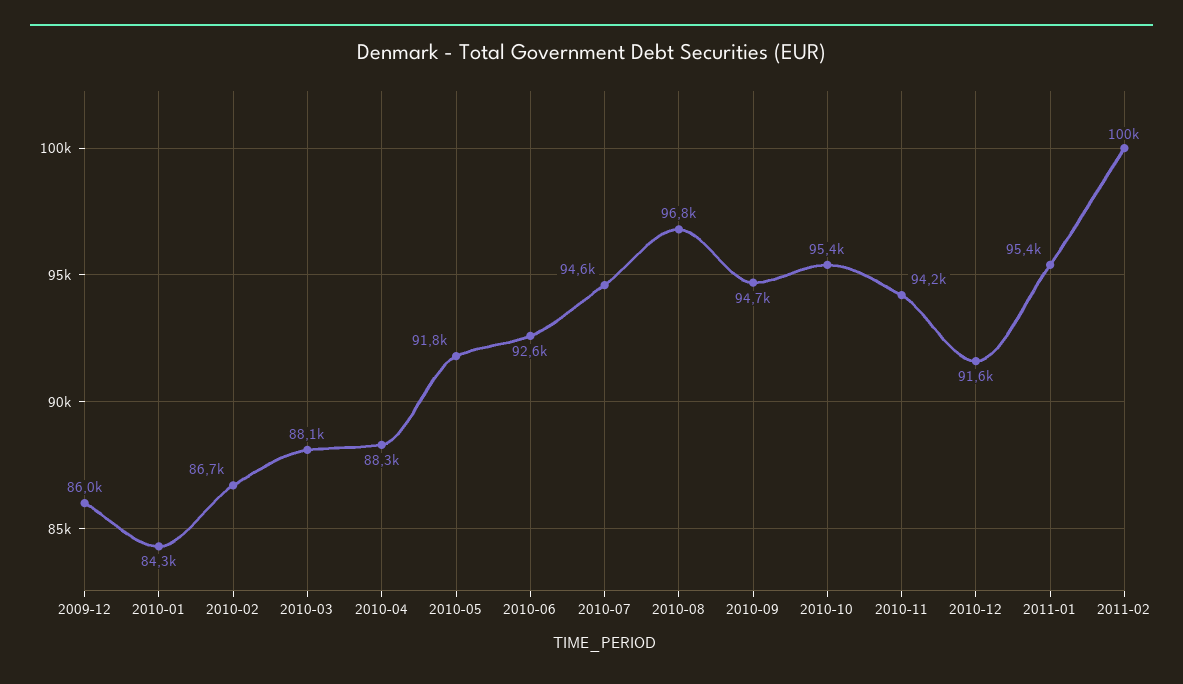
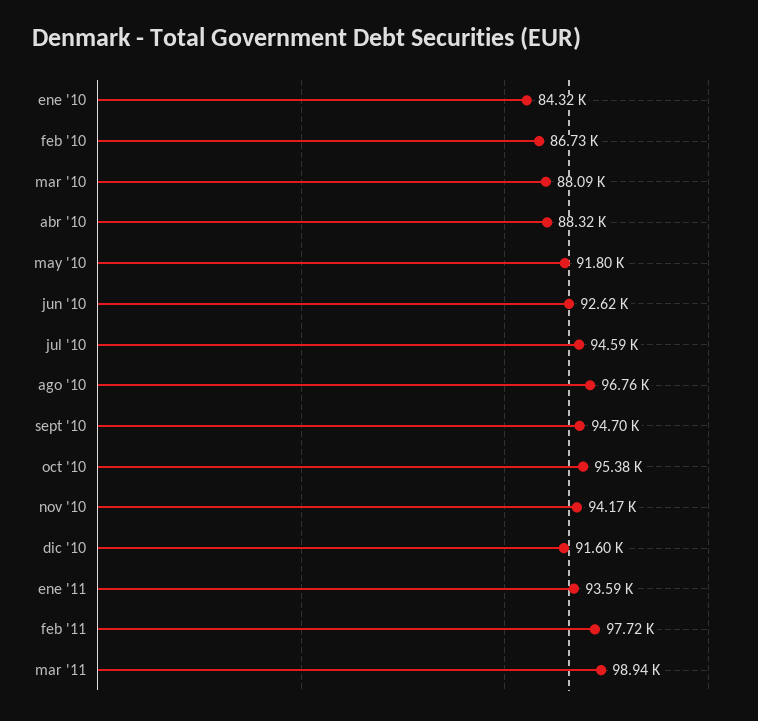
2009-12: 86000 -> none
2011-01: 95400 -> 93590
2011-02: 100000 -> 97720
mar '11: none -> 98940

